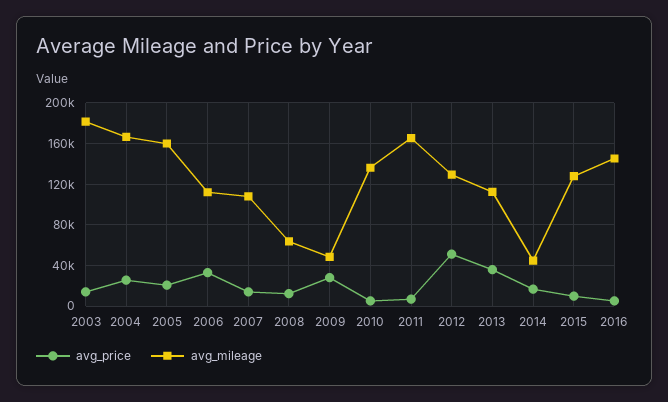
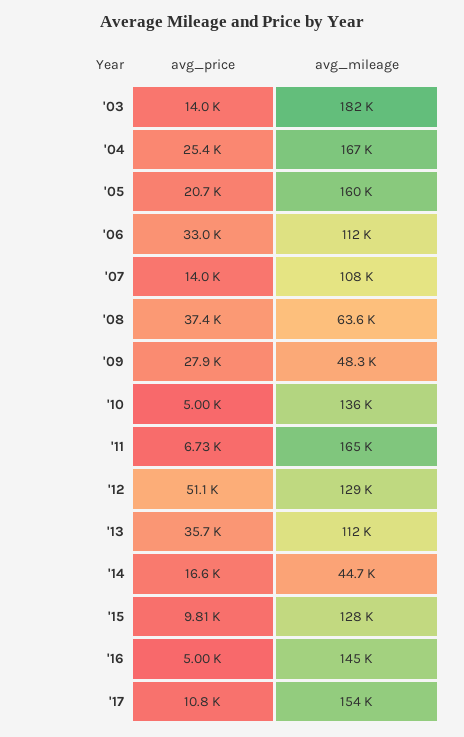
avg_price, 2008: 10000 -> 37400
avg_price, '17: none -> 10800
avg_mileage, '17: none -> 154000

